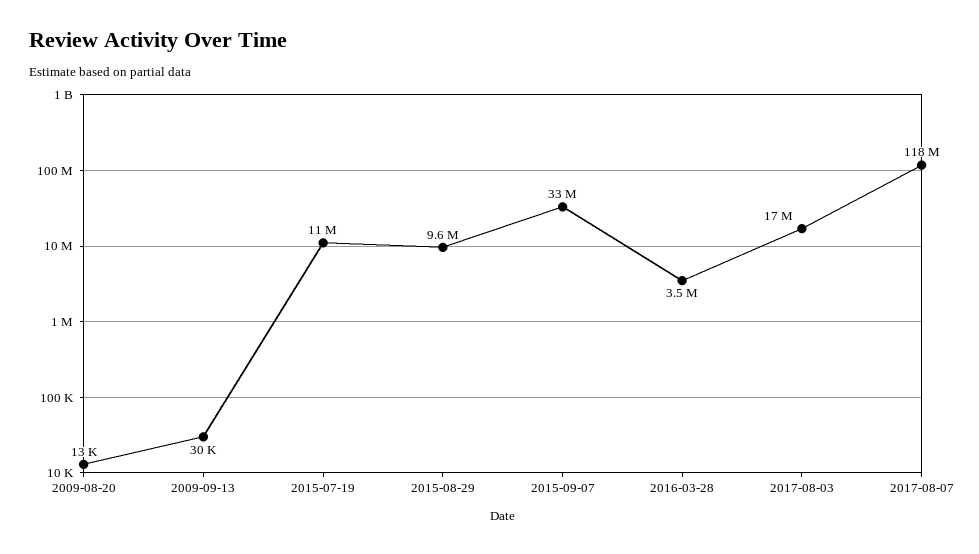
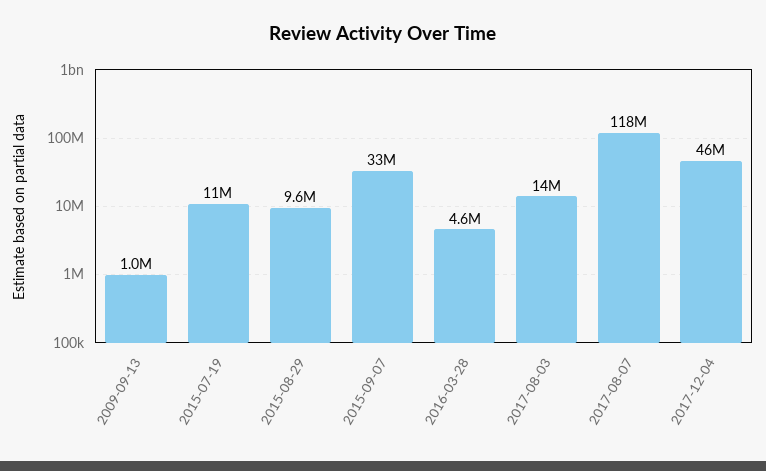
2009-08-20: 13000 -> none
2009-09-13: 30000 -> 1000000
2016-03-28: 3500000 -> 4600000
2017-08-03: 17000000 -> 14000000
2017-12-04: none -> 46000000

